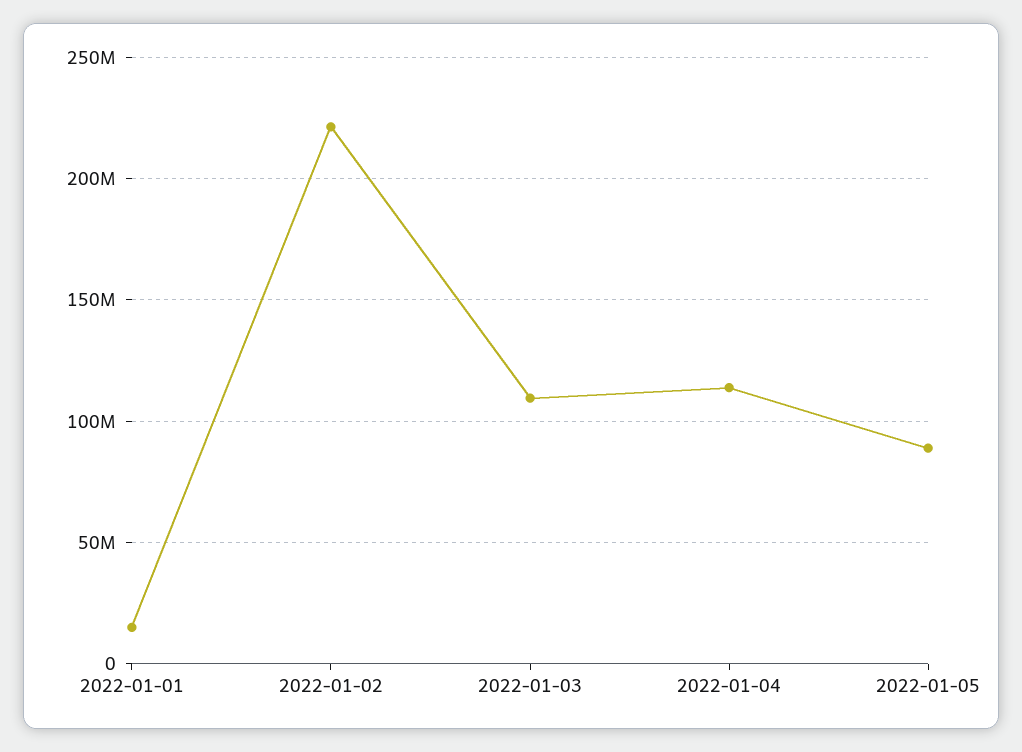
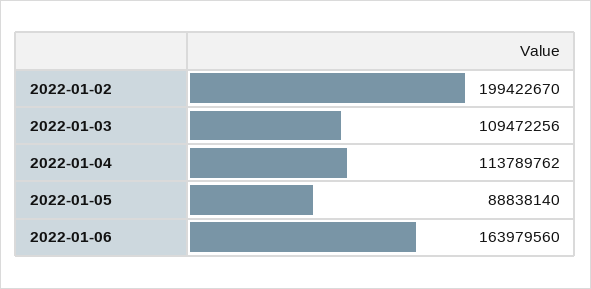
2022-01-01: 15000000 -> none
2022-01-02: 220000000 -> 199422670
2022-01-06: none -> 163979560

